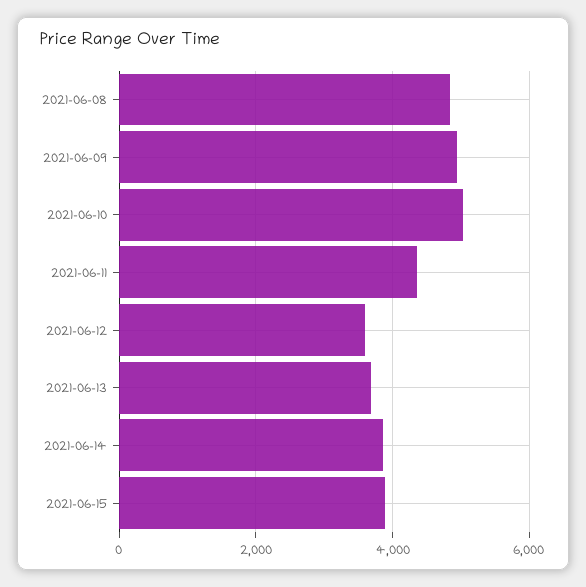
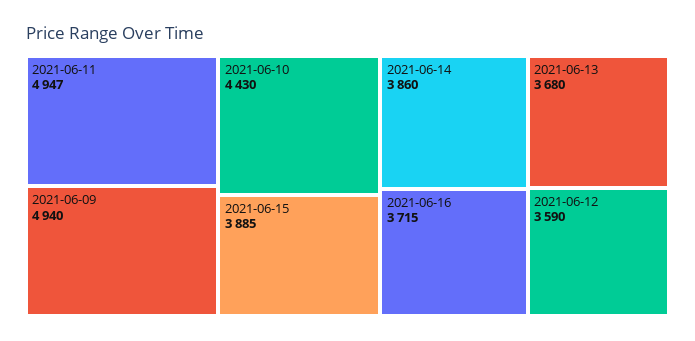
2021-06-08: 4800 -> none
2021-06-10: 5000 -> 4430
2021-06-11: 4400 -> 4947
2021-06-16: none -> 3715

